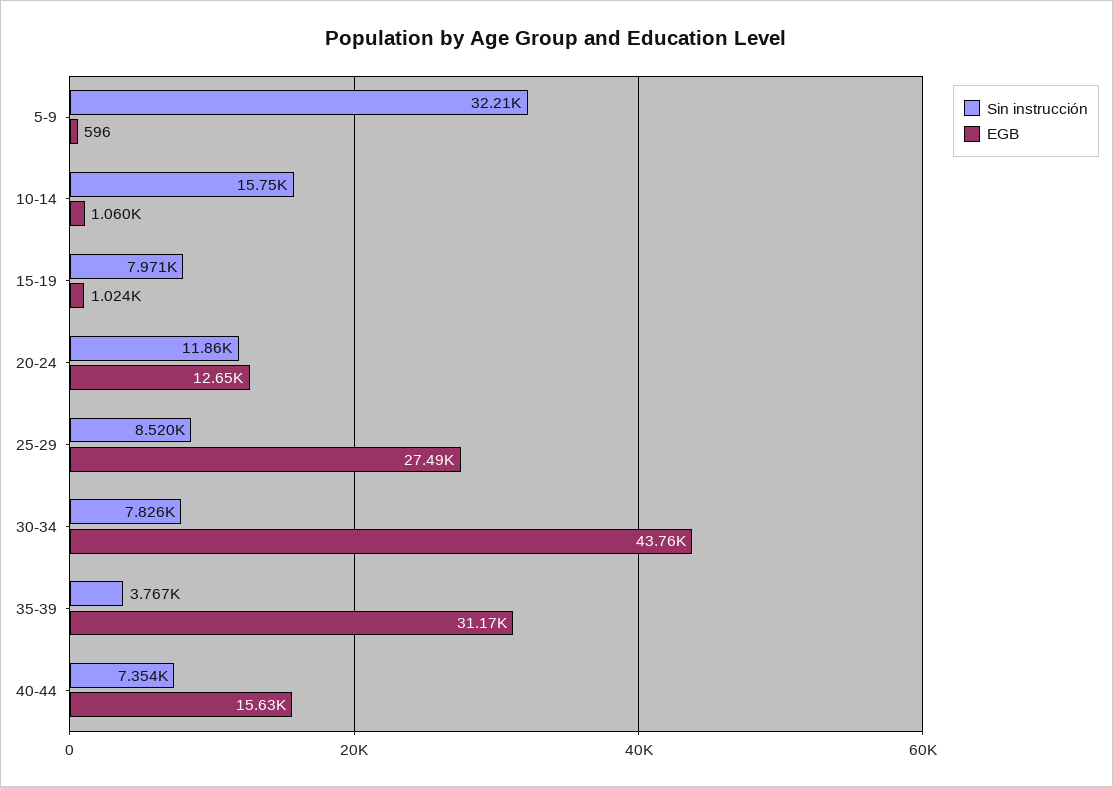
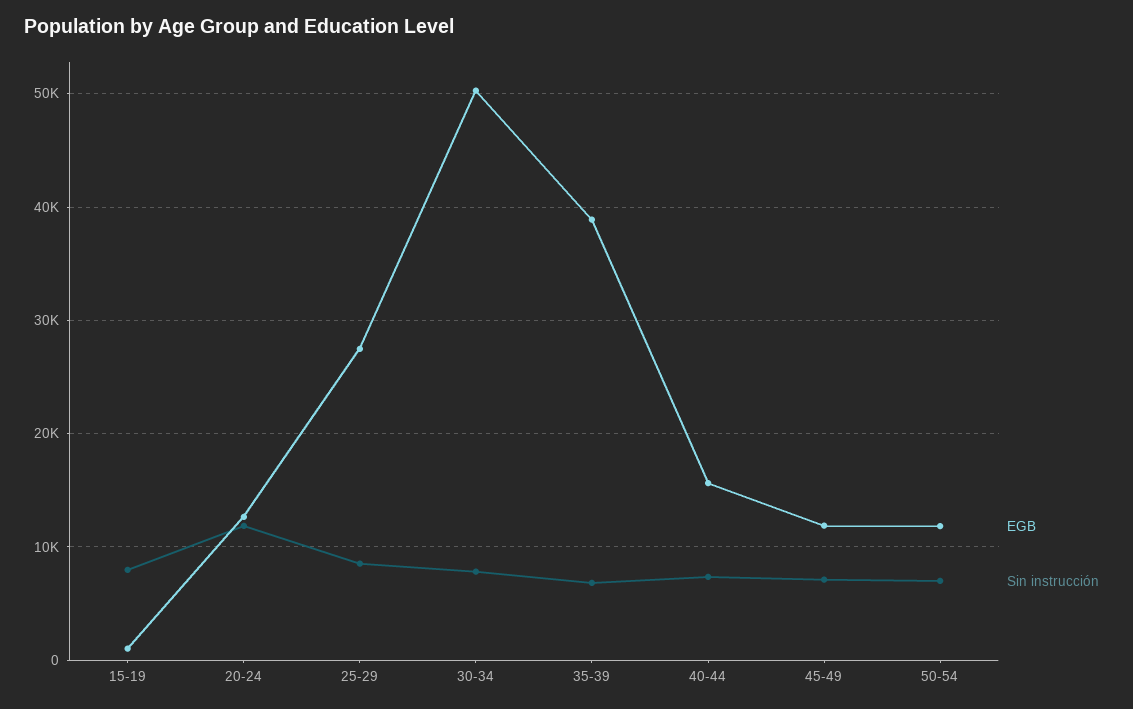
Sin instrucción, 5-9: 32210 -> none
EGB, 5-9: 596 -> none
Sin instrucción, 10-14: 15750 -> none
EGB, 10-14: 1060 -> none
EGB, 30-34: 43760 -> 50000
Sin instrucción, 35-39: 3767 -> 7000
EGB, 35-39: 31170 -> 39000
EGB, 45-49: none -> 12000
Sin instrucción, 45-49: none -> 7000
EGB, 50-54: none -> 12000
Sin instrucción, 50-54: none -> 7000

